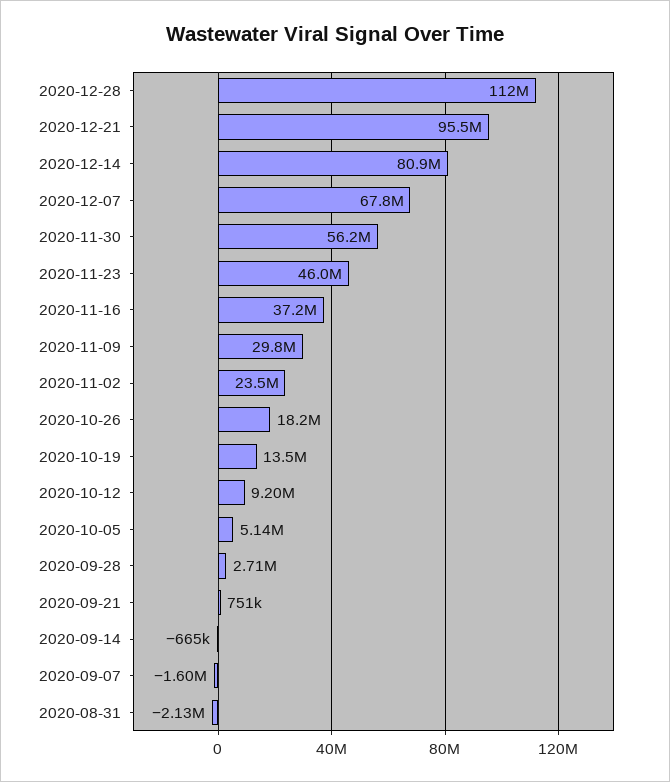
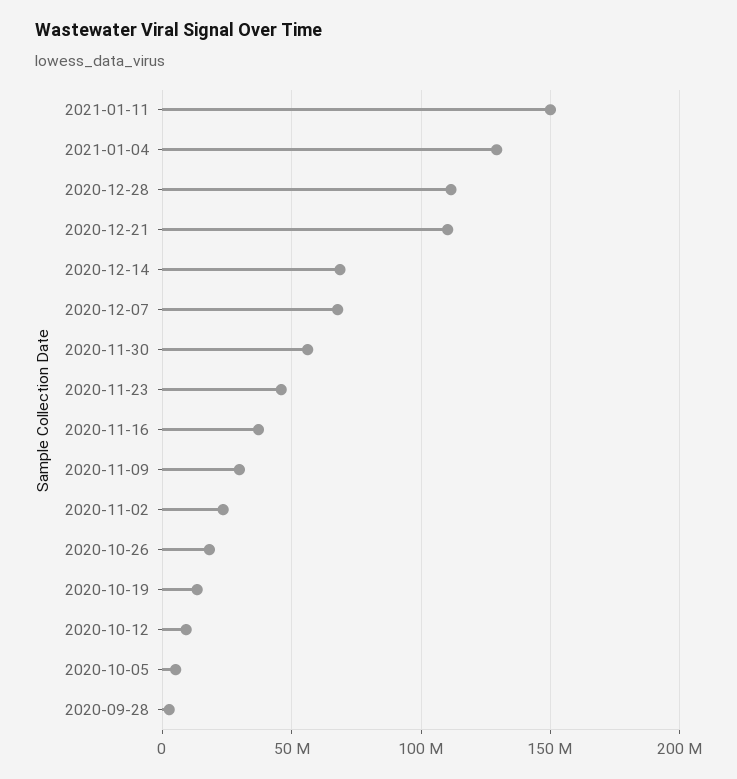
2020-12-21: 95500000 -> 110000000
2020-12-14: 80900000 -> 70000000
2020-09-21: 751000 -> none
2020-09-14: -665000 -> none
2020-09-07: -1600000 -> none
2020-08-31: -2130000 -> none
2021-01-11: none -> 150000000
2021-01-04: none -> 130000000

